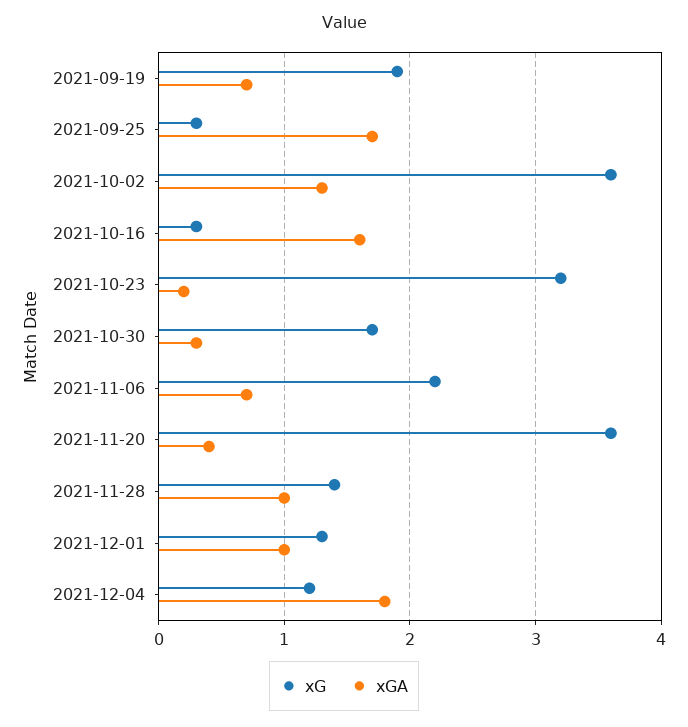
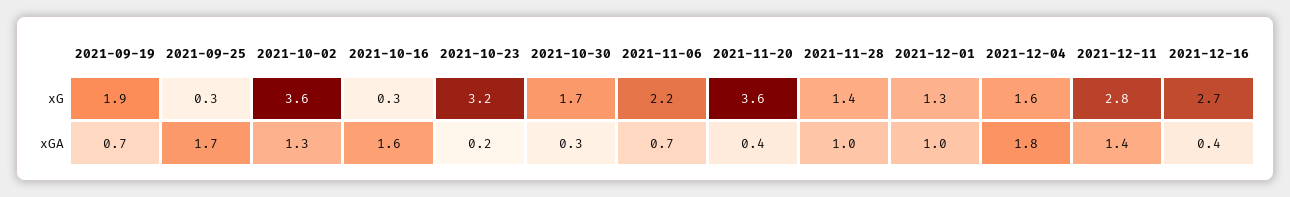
xG, 2021-12-04: 1.2 -> 1.6
xG, 2021-12-11: none -> 2.8
xG, 2021-12-16: none -> 2.7
xGA, 2021-12-11: none -> 1.4
xGA, 2021-12-16: none -> 0.4

